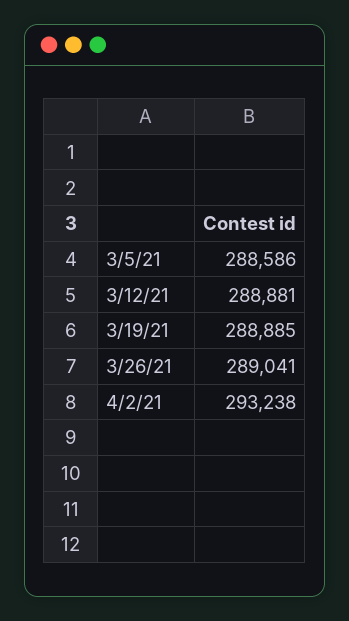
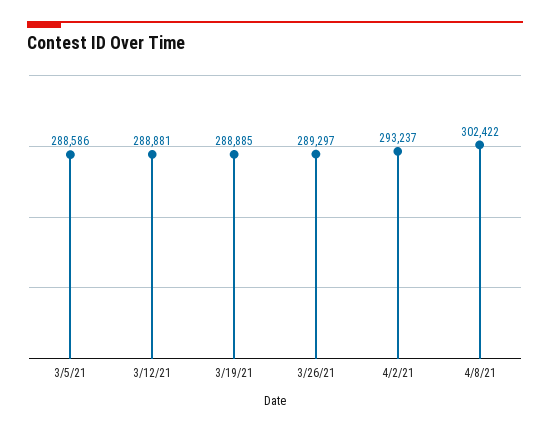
3/26/21: 289041 -> 289297
4/2/21: 293238 -> 293237
4/8/21: none -> 302422

